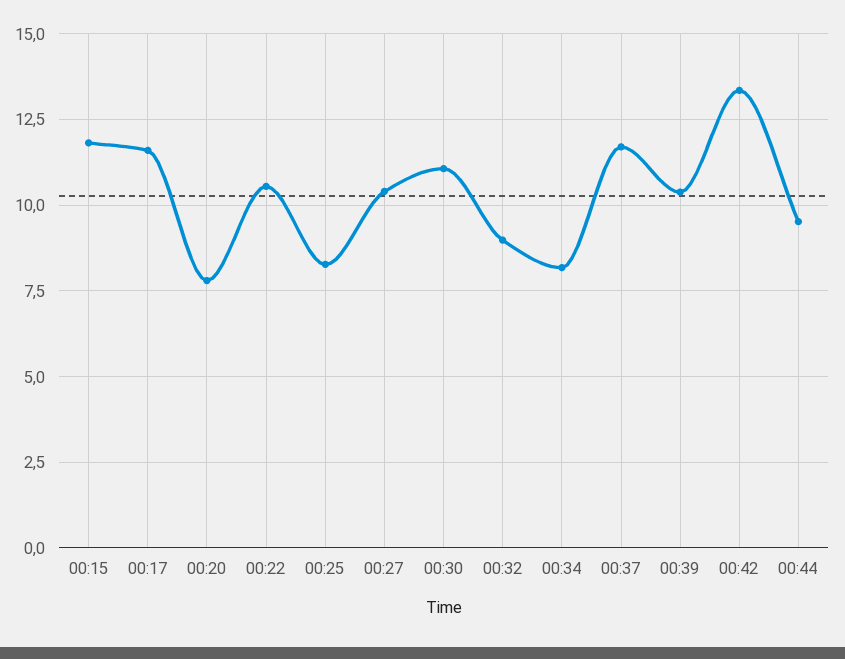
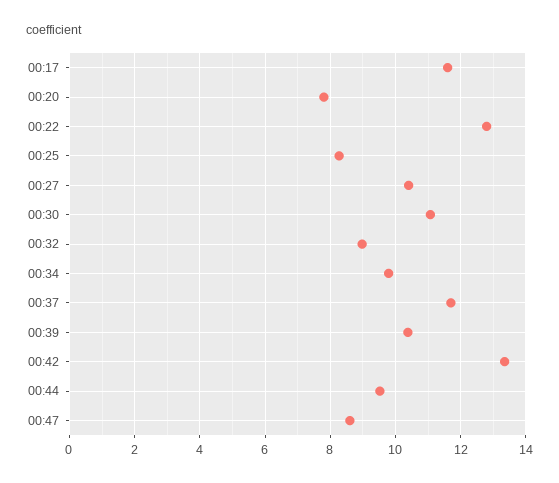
00:15: 11.75 -> none
00:22: 10.5 -> 12.8
00:34: 8.25 -> 9.8
00:47: none -> 8.6

